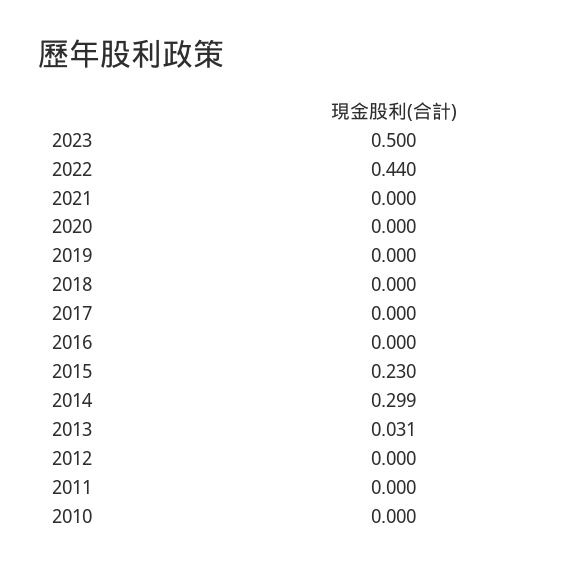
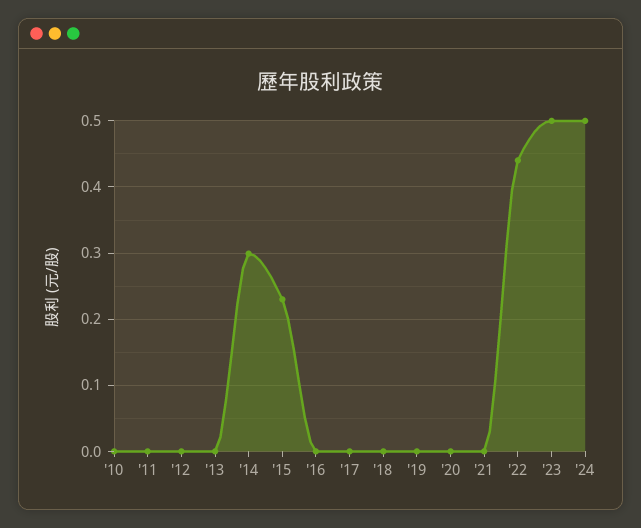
2013: 0.031 -> 0
'24: none -> 0.5

